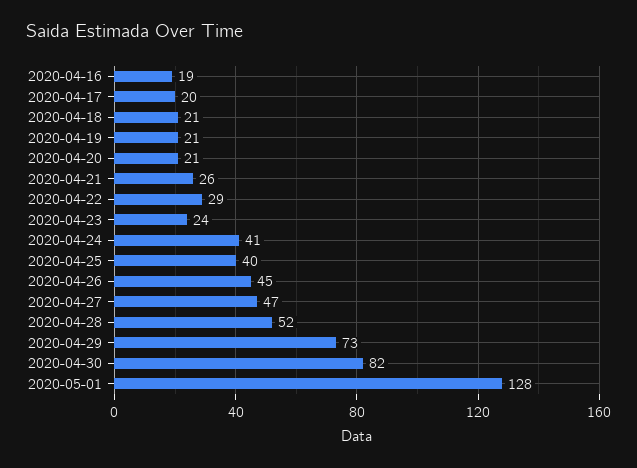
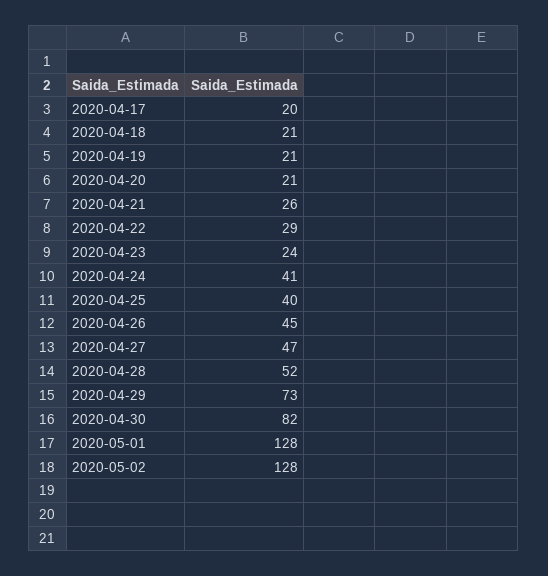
2020-04-16: 19 -> none
2020-05-02: none -> 128

